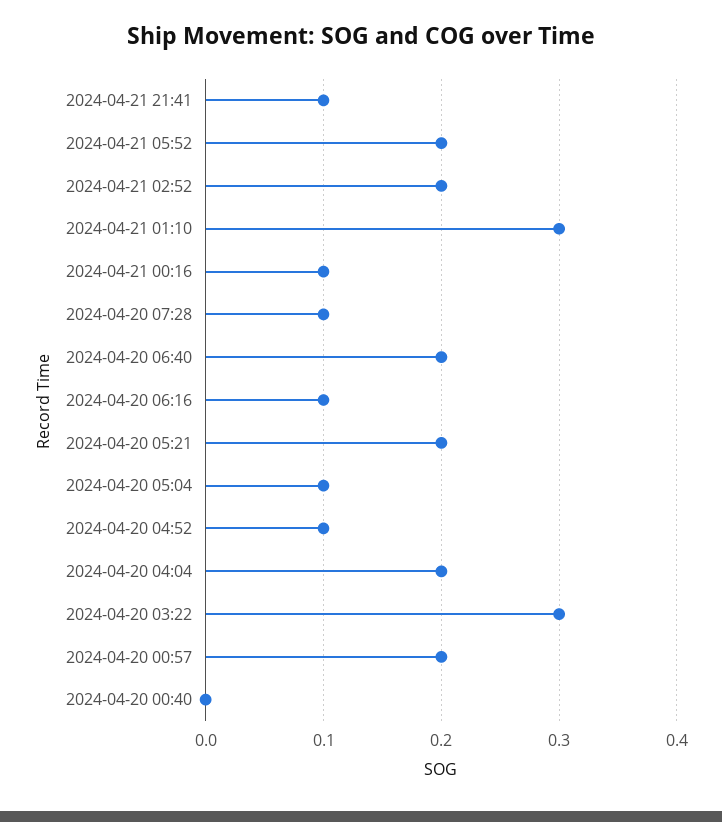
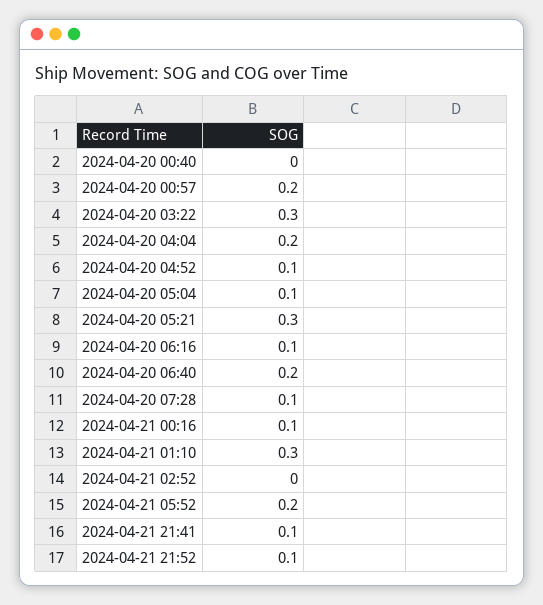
2024-04-21 02:52: 0.2 -> 0
2024-04-20 05:21: 0.2 -> 0.3
2024-04-21 21:52: none -> 0.1

